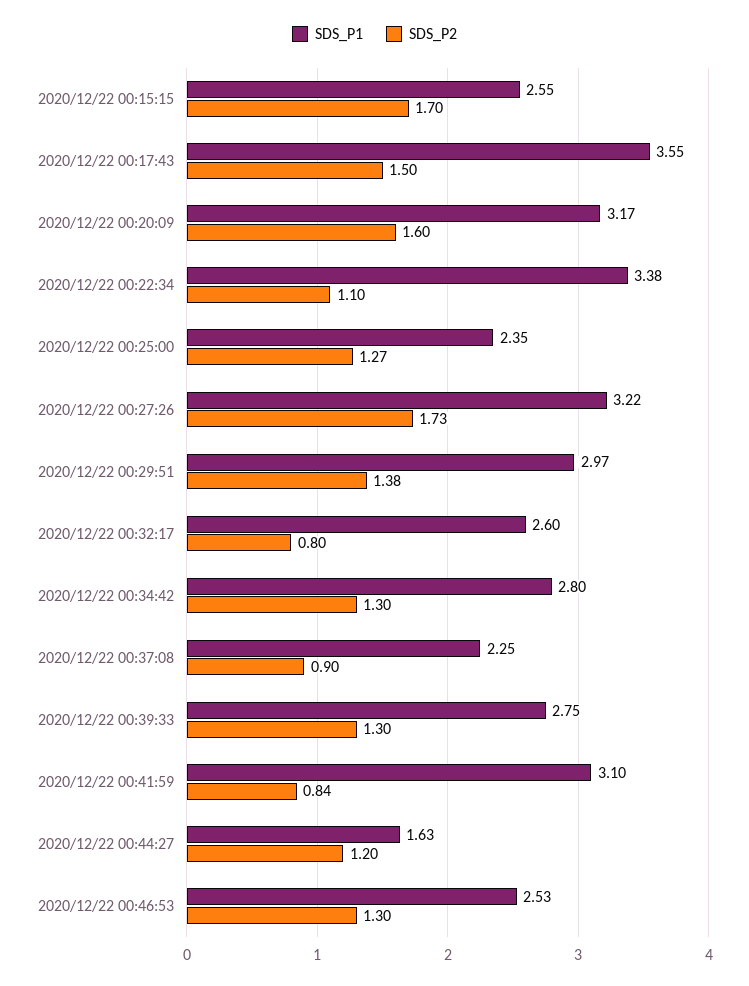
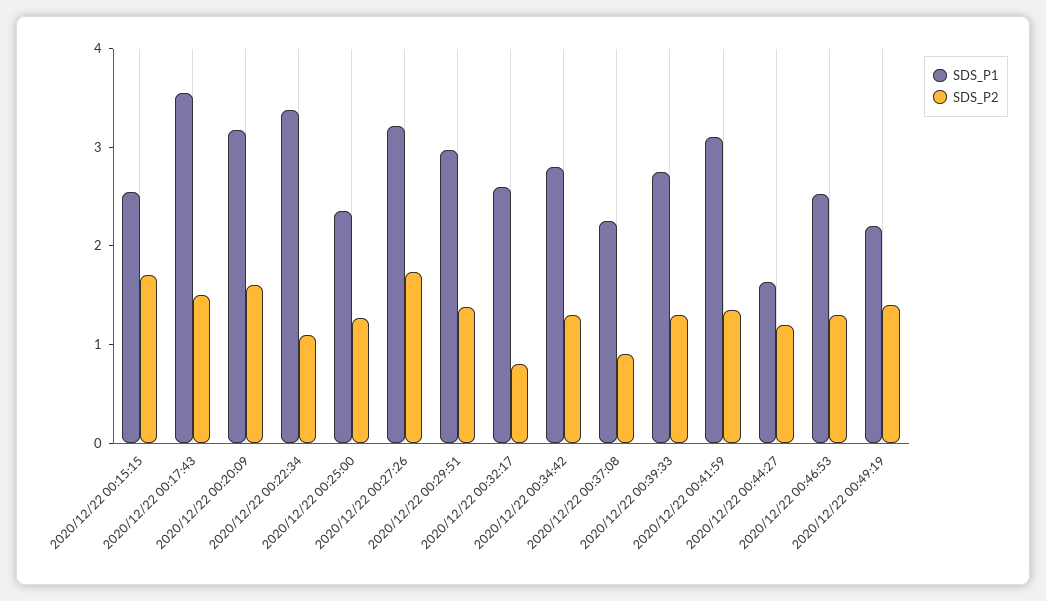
SDS_P2, 2020/12/22 00:41:59: 0.84 -> 1.4
SDS_P1, 2020/12/22 00:49:19: none -> 2.2
SDS_P2, 2020/12/22 00:49:19: none -> 1.4

